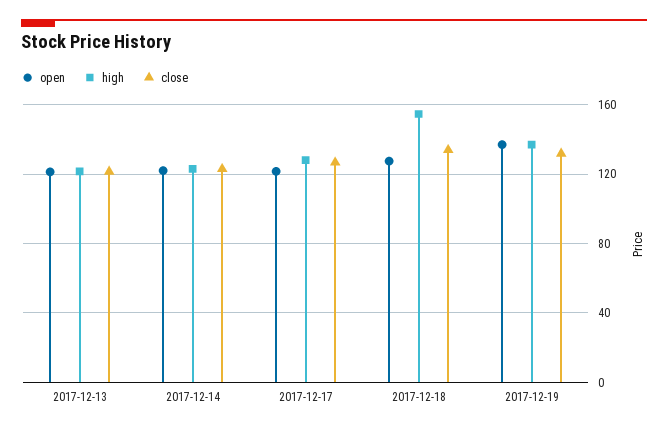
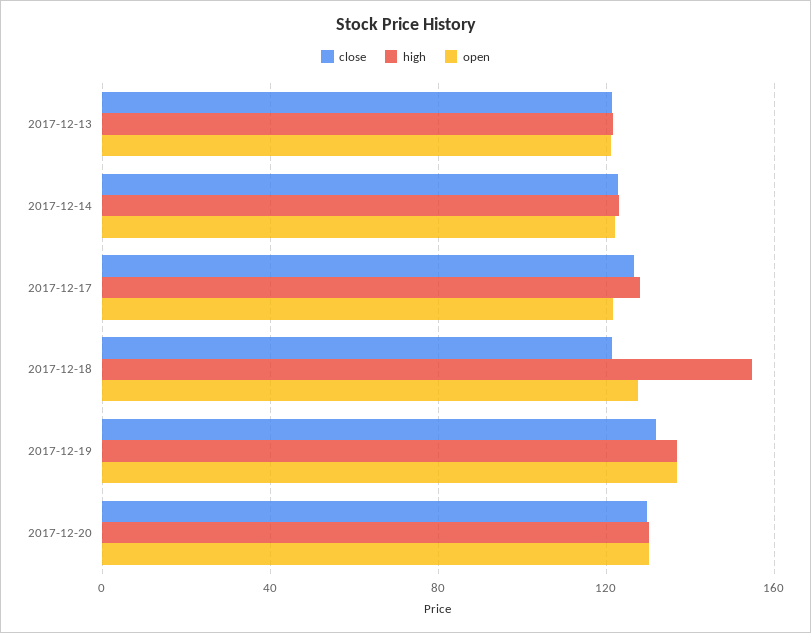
close, 2017-12-18: 135 -> 120
close, 2017-12-20: none -> 130
high, 2017-12-20: none -> 130
open, 2017-12-20: none -> 130

